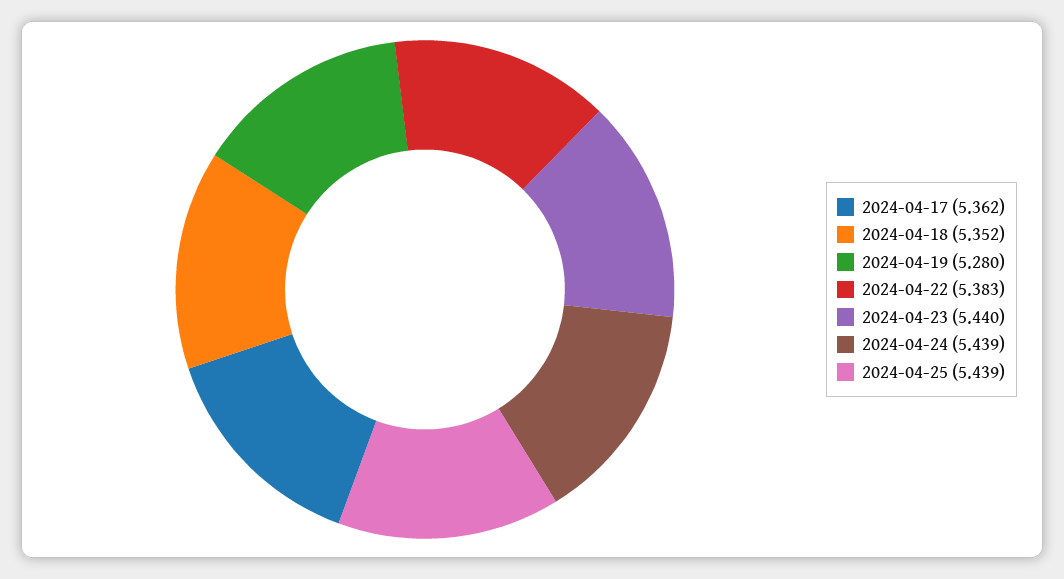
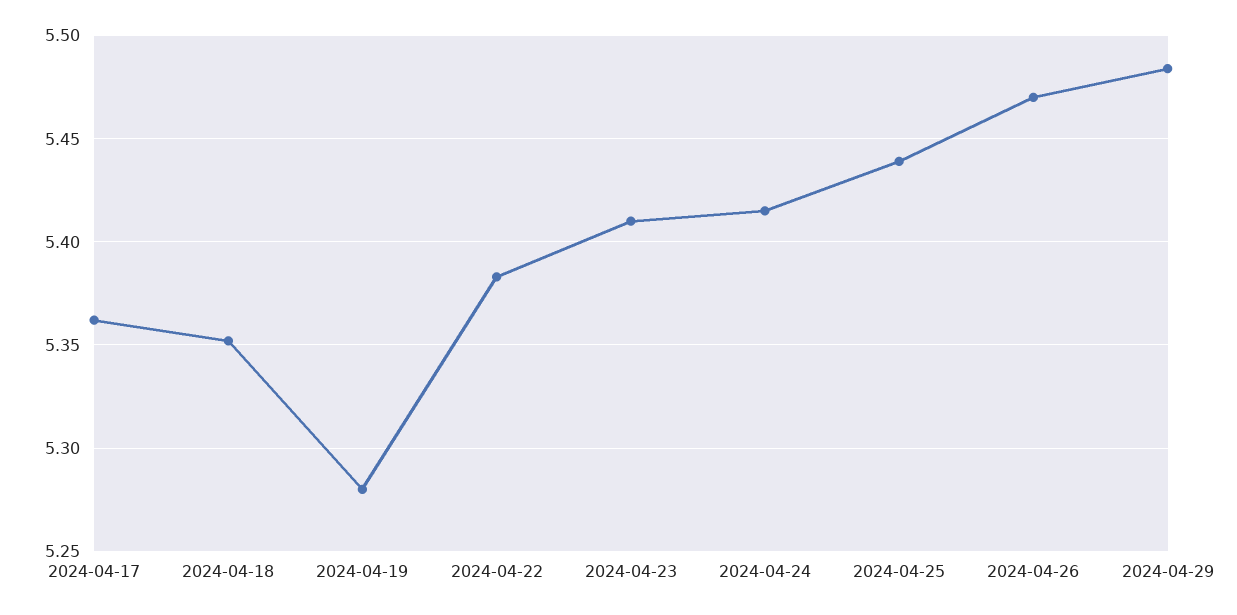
2024-04-23: 5.44 -> 5.41
2024-04-24: 5.439 -> 5.415
2024-04-26: none -> 5.47
2024-04-29: none -> 5.485

